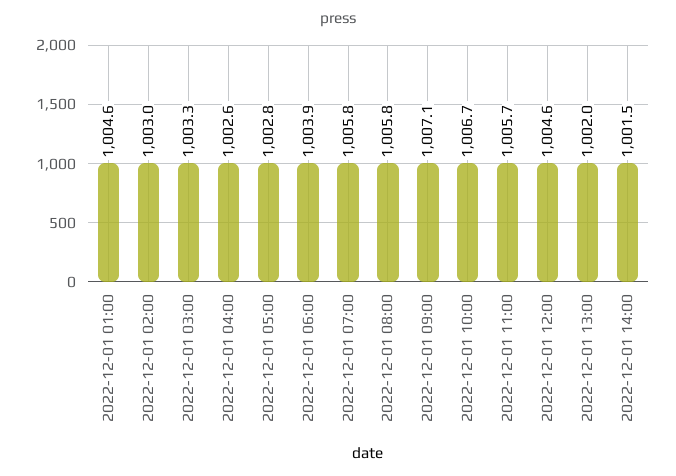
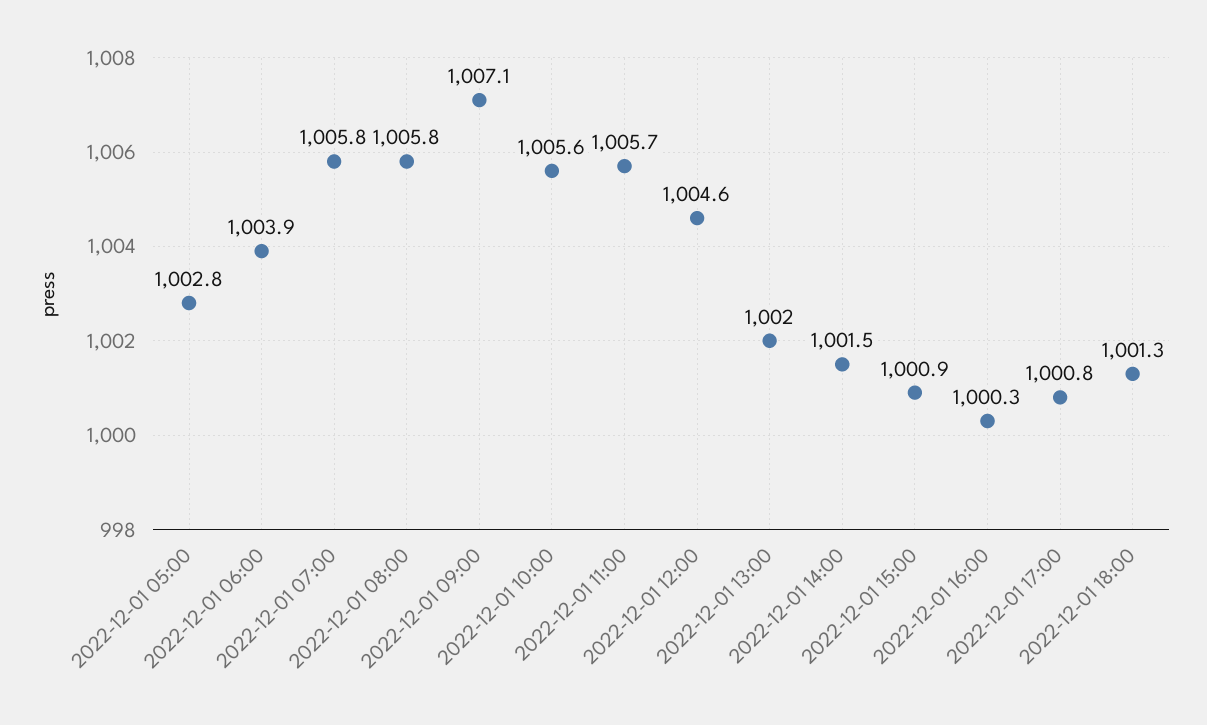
2022-12-01 01:00: 1004.6 -> none
2022-12-01 02:00: 1003 -> none
2022-12-01 03:00: 1003.3 -> none
2022-12-01 04:00: 1002.6 -> none
2022-12-01 10:00: 1006.7 -> 1005.6
2022-12-01 15:00: none -> 1000.9
2022-12-01 16:00: none -> 1000.3
2022-12-01 17:00: none -> 1000.8
2022-12-01 18:00: none -> 1001.3

